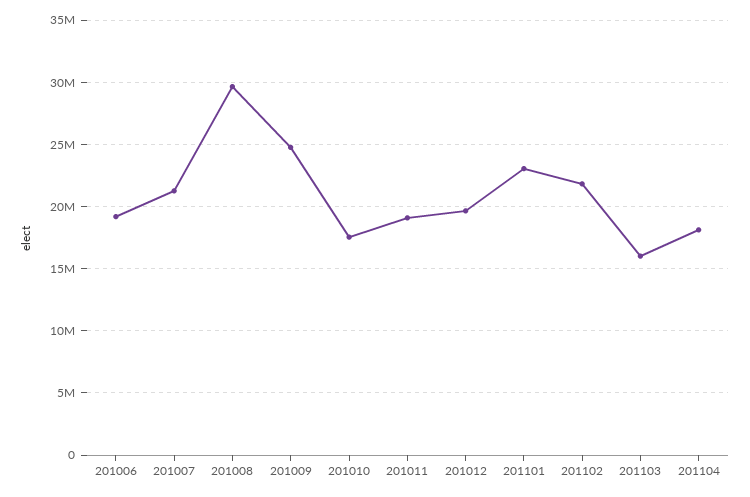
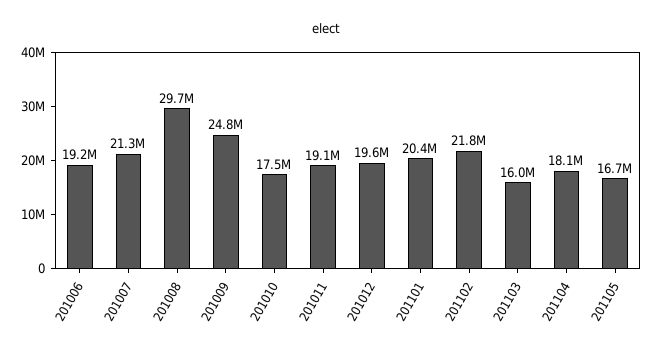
201101: 23000000 -> 20400000
201105: none -> 16700000

